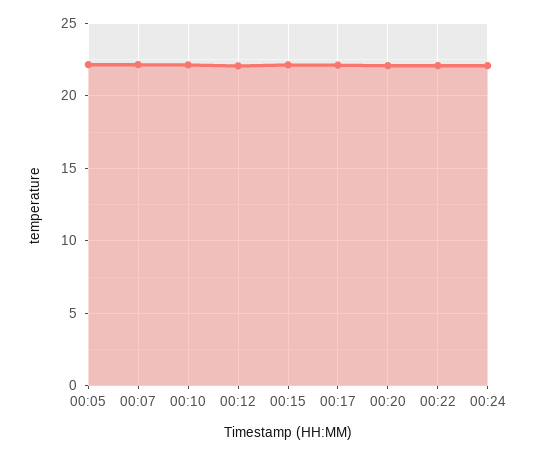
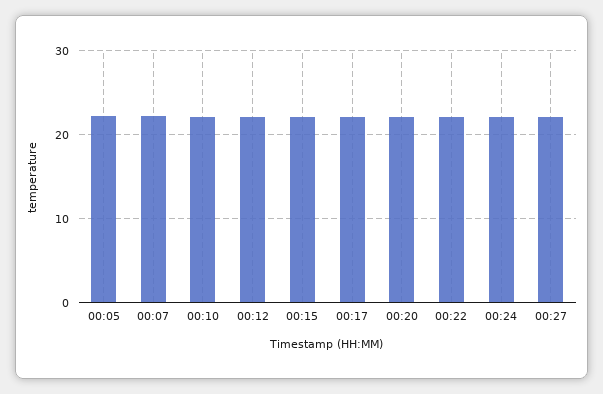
00:27: none -> 22

